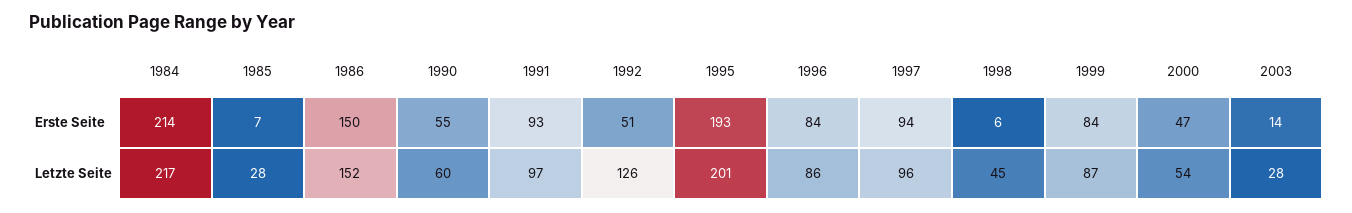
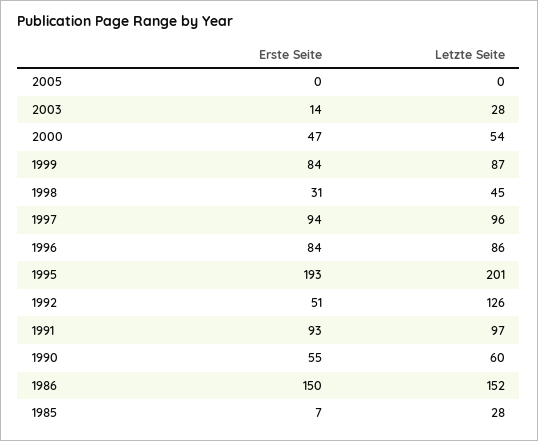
1984, Erste Seite: 214 -> none
1998, Erste Seite: 6 -> 31
1984, Letzte Seite: 217 -> none
2005, Erste Seite: none -> 0
2005, Letzte Seite: none -> 0

